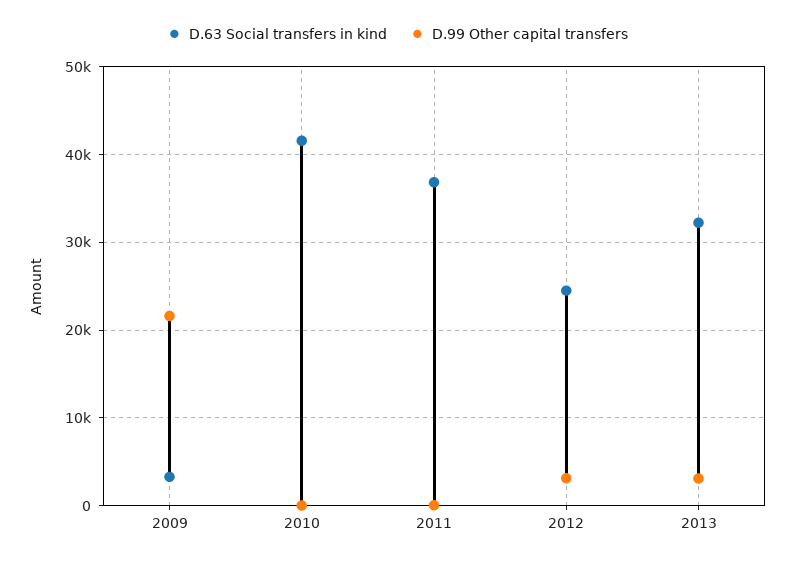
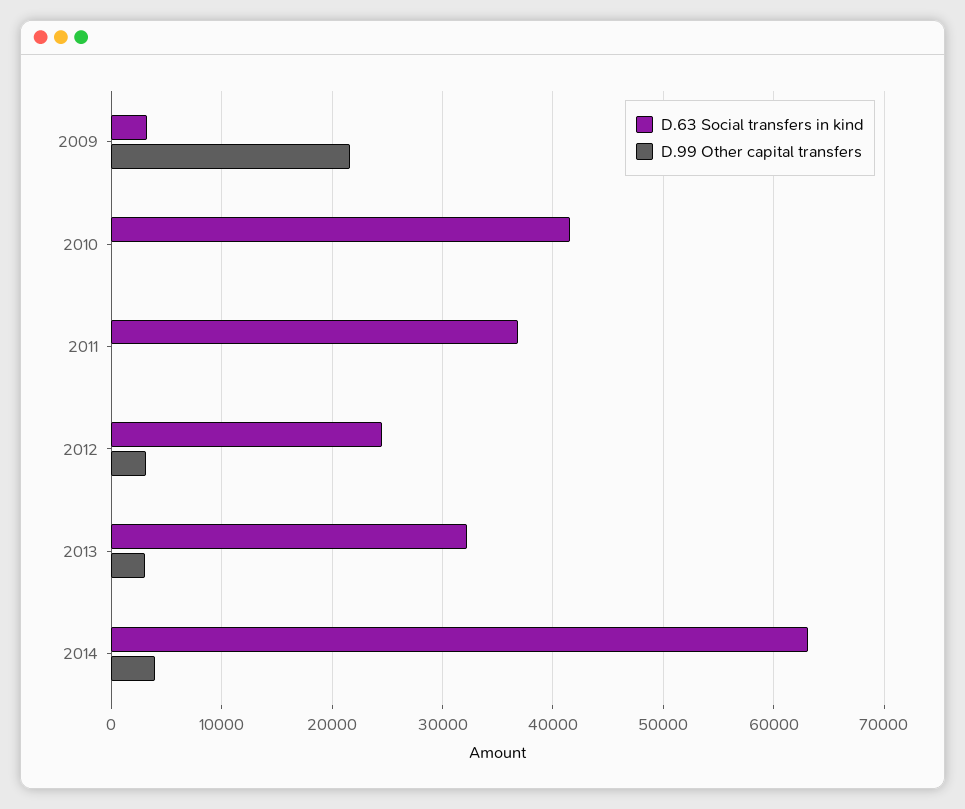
D.63 Social transfers in kind, 2014: none -> 63000
D.99 Other capital transfers, 2014: none -> 4000

